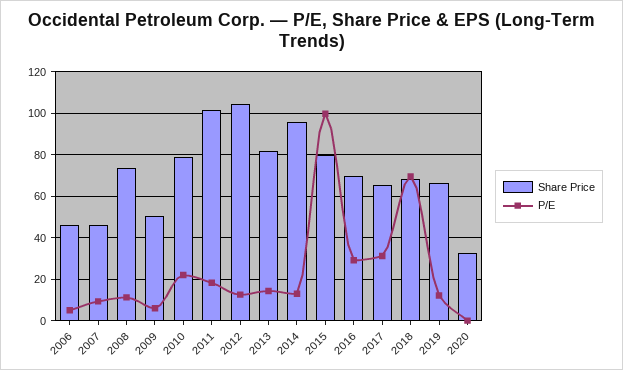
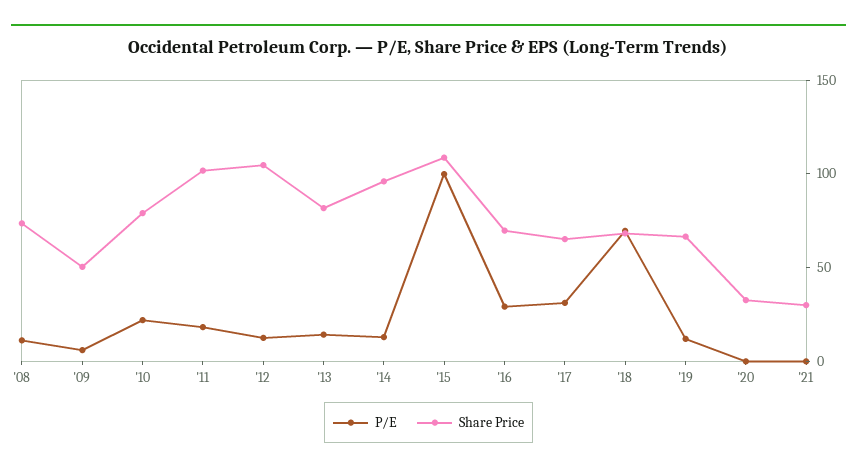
Share Price, 2006: 45 -> none
P/E, 2006: 5 -> none
Share Price, 2007: 45 -> none
P/E, 2007: 10 -> none
Share Price, 2015: 80 -> 110
P/E, '21: none -> 0
Share Price, '21: none -> 30

